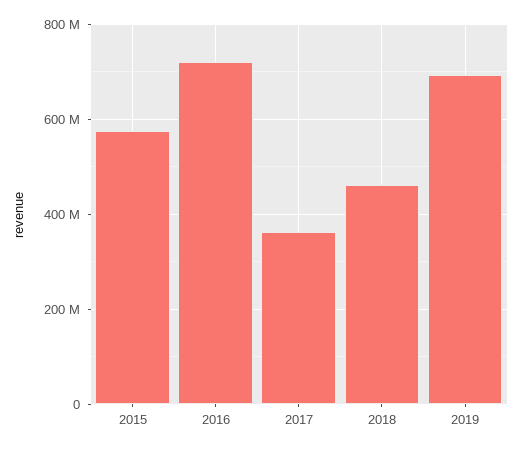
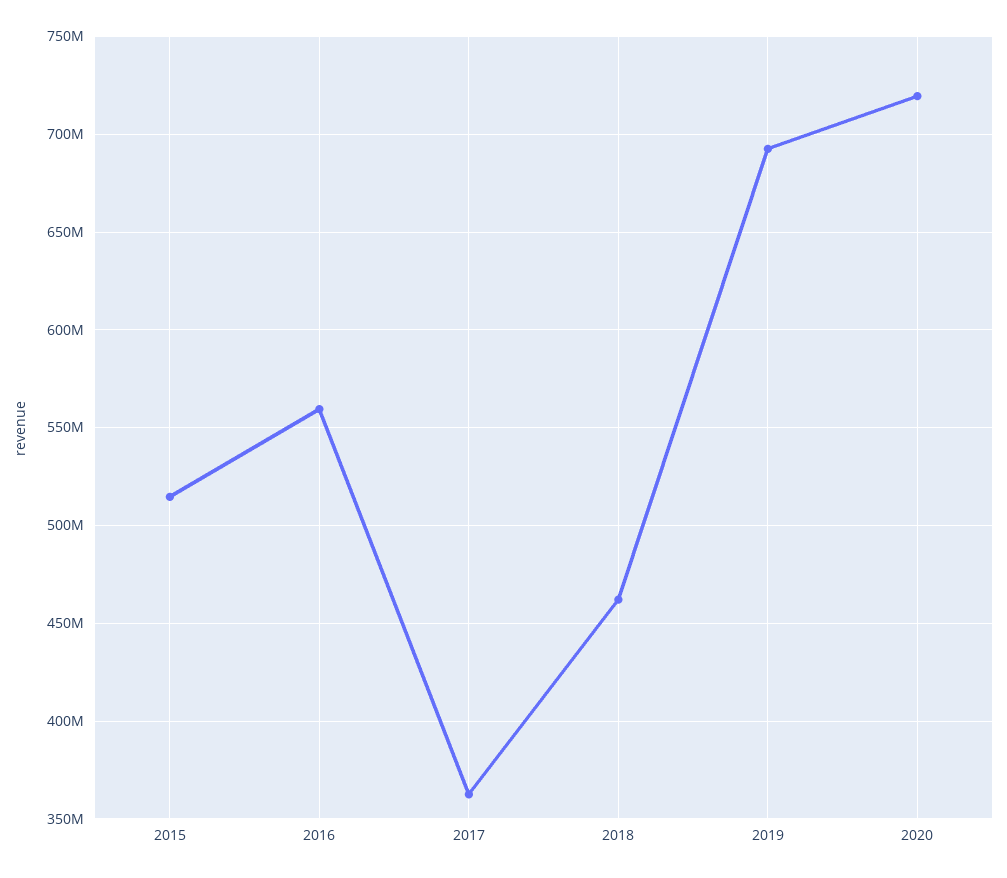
2015: 580000000 -> 515000000
2016: 720000000 -> 560000000
2020: none -> 720000000

